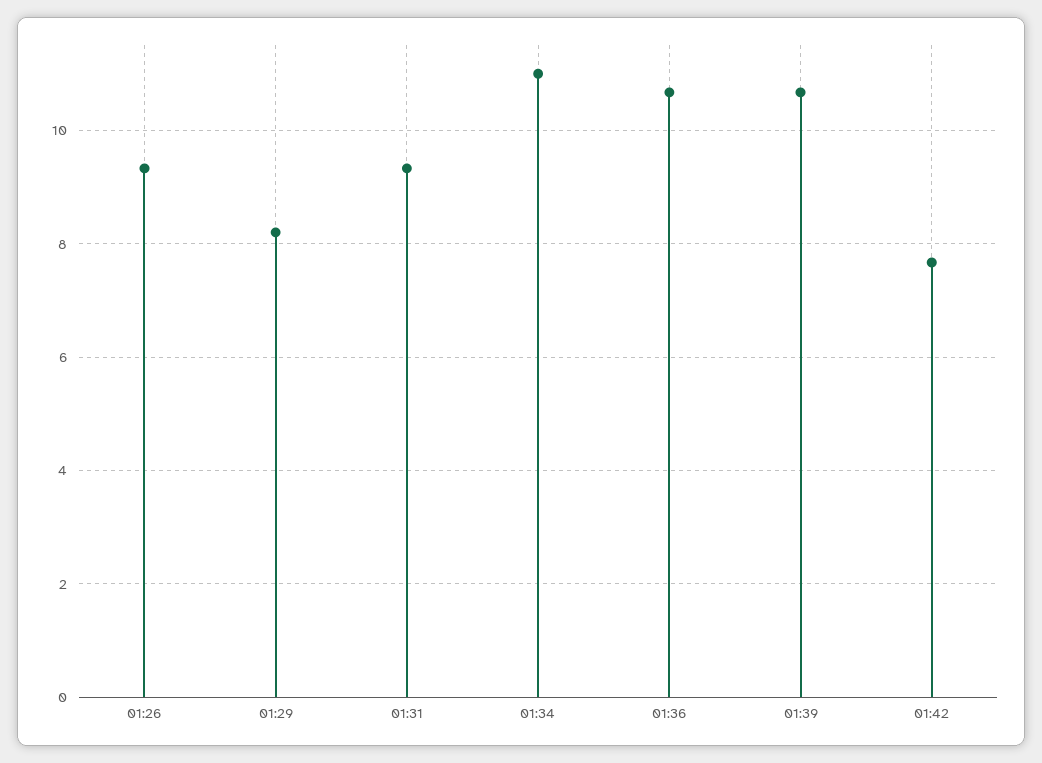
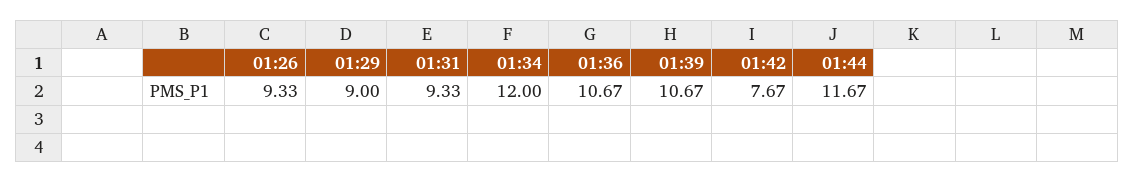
01:29: 8.2 -> 9
01:34: 11 -> 12
01:44: none -> 11.67

